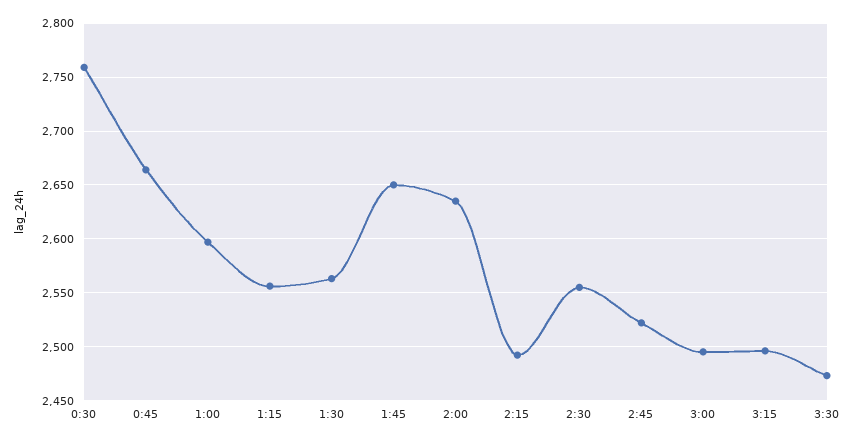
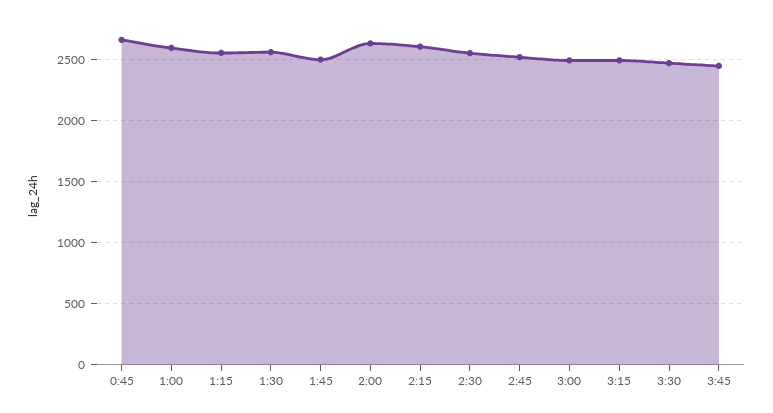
0:30: 2760 -> none
1:45: 2650 -> 2500
2:15: 2490 -> 2600
3:45: none -> 2450

